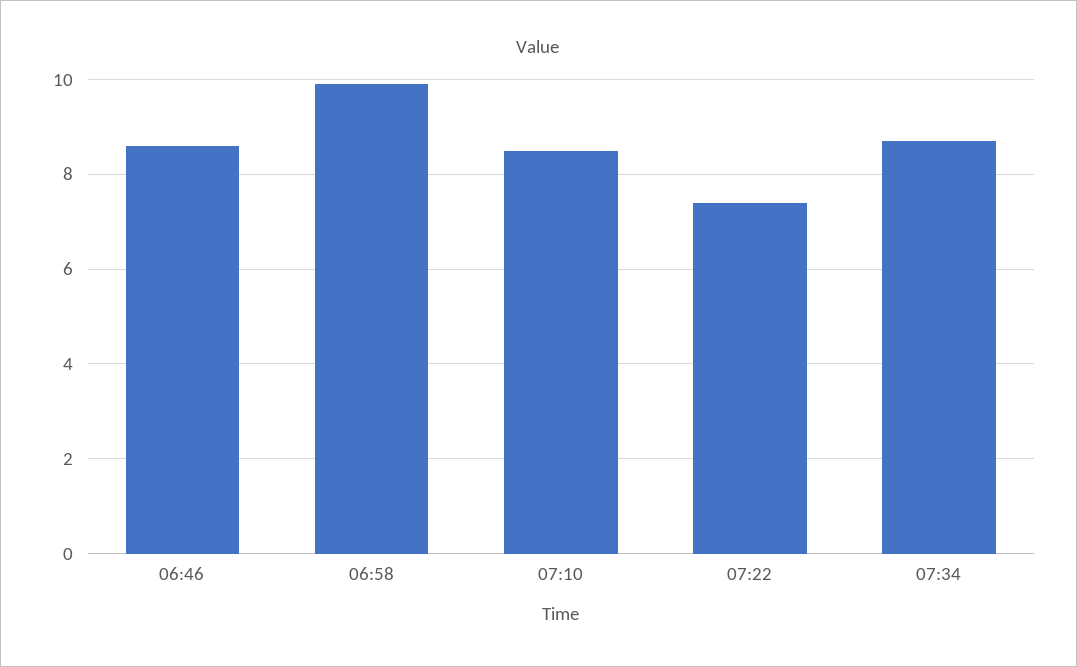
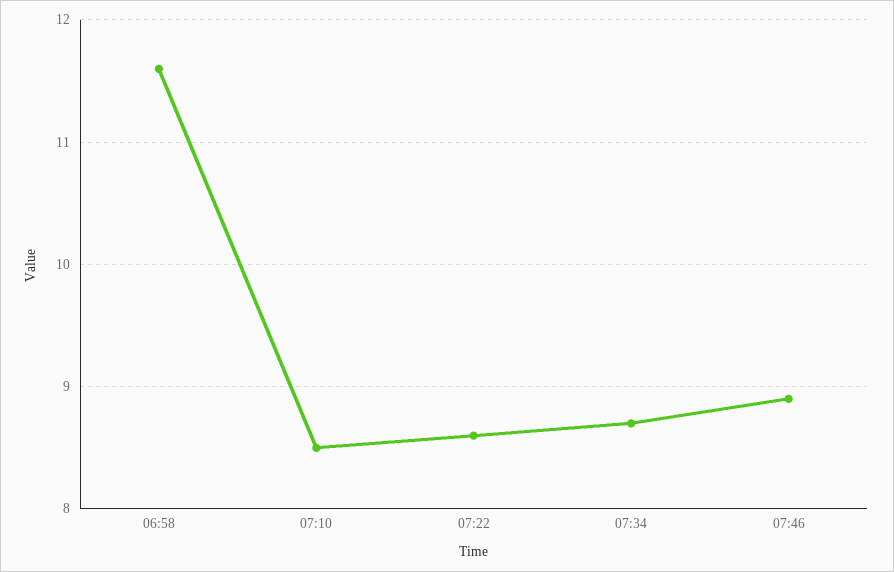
06:46: 8.5 -> none
06:58: 10 -> 11.6
07:22: 7.5 -> 8.6
07:46: none -> 8.9

